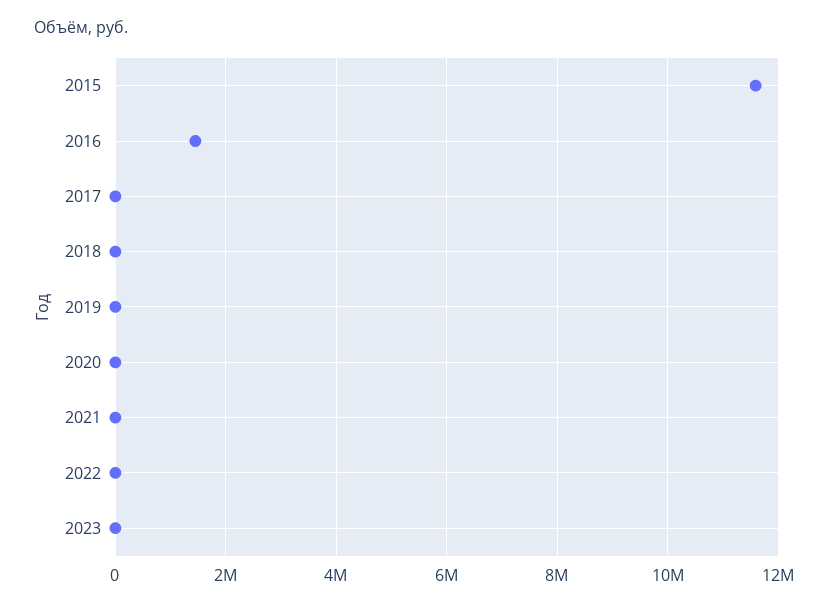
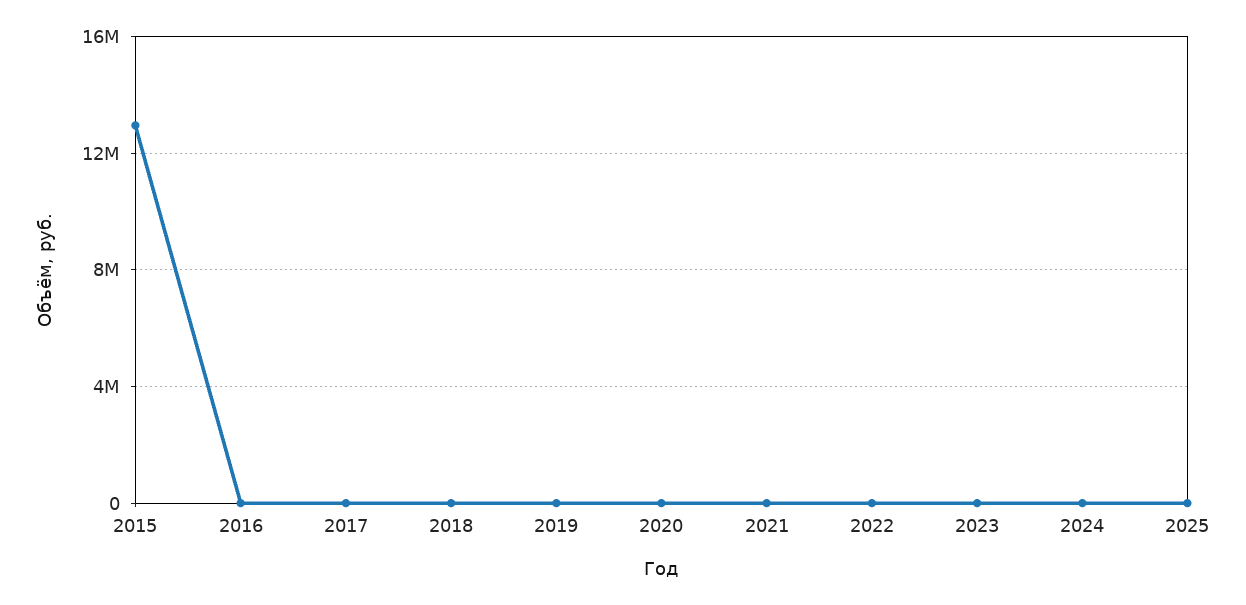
2015: 11600000 -> 13000000
2016: 1400000 -> 0
2024: none -> 0
2025: none -> 0

